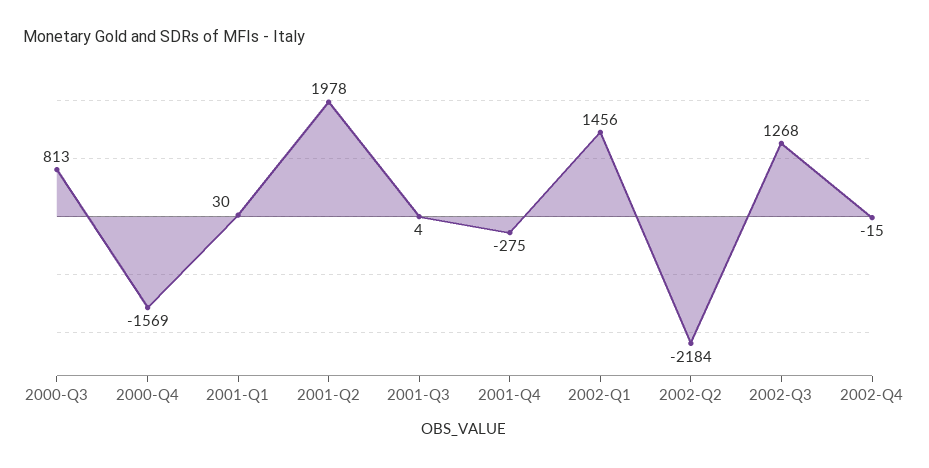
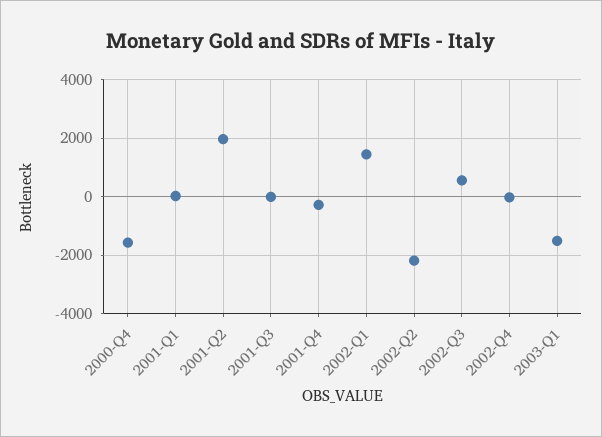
2000-Q3: 813 -> none
2002-Q3: 1268 -> 500
2003-Q1: none -> -1500

